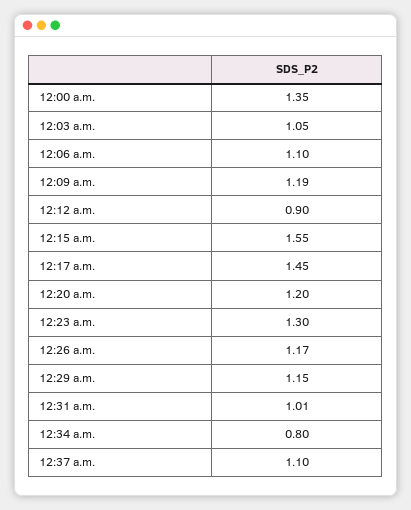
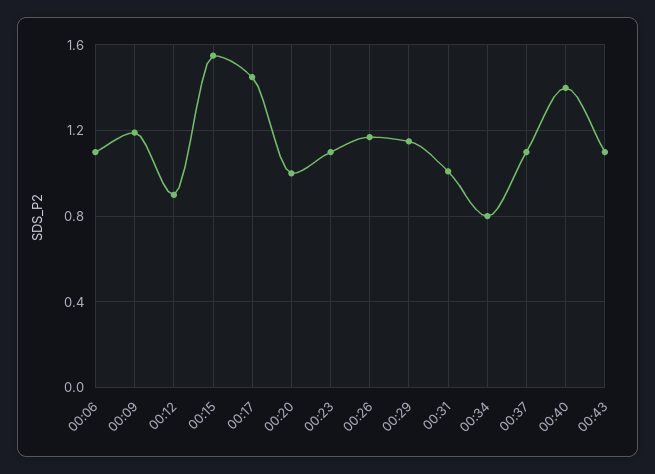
12:00 a.m.: 1.35 -> none
12:03 a.m.: 1.05 -> none
12:20 a.m.: 1.2 -> 1
12:23 a.m.: 1.3 -> 1.1
00:40: none -> 1.4
00:43: none -> 1.1

